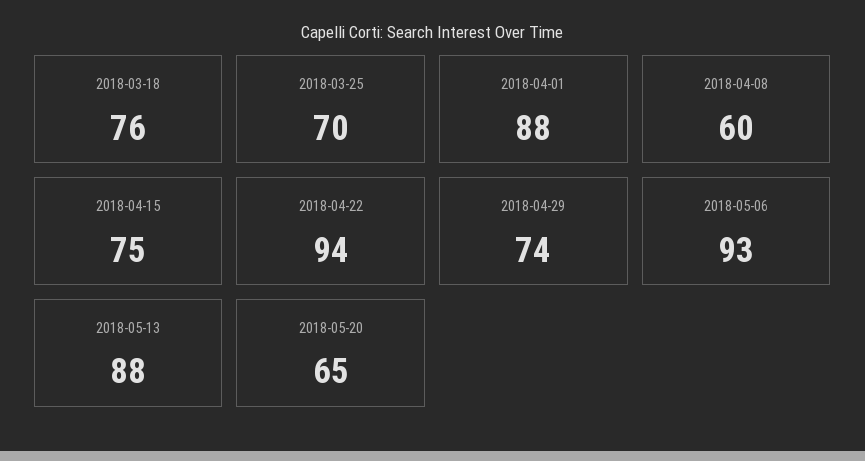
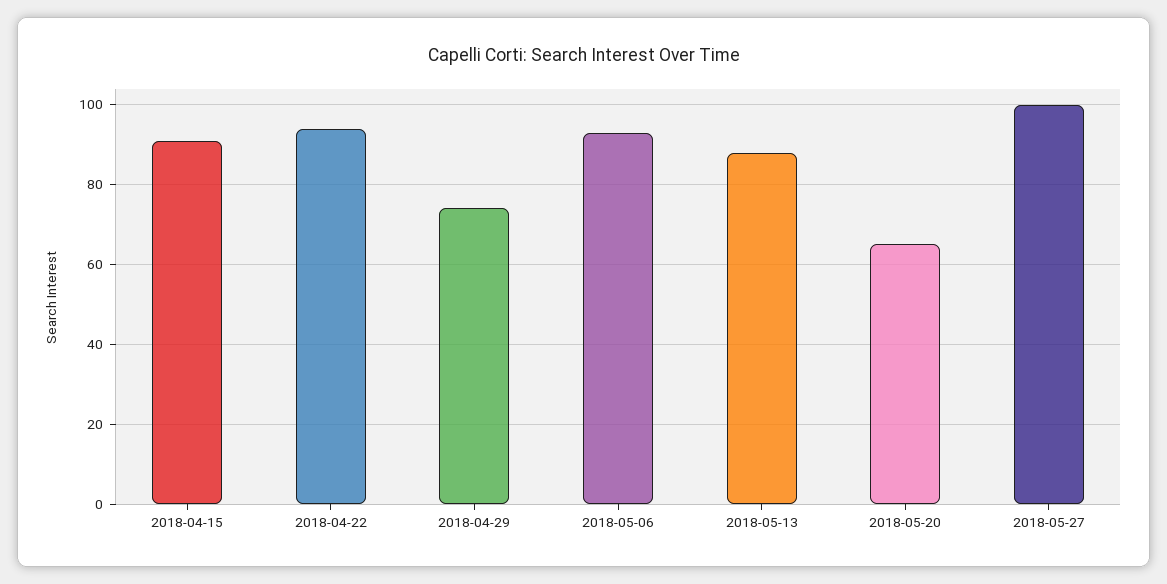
2018-03-18: 76 -> none
2018-03-25: 70 -> none
2018-04-01: 88 -> none
2018-04-08: 60 -> none
2018-04-15: 75 -> 90
2018-05-27: none -> 100

